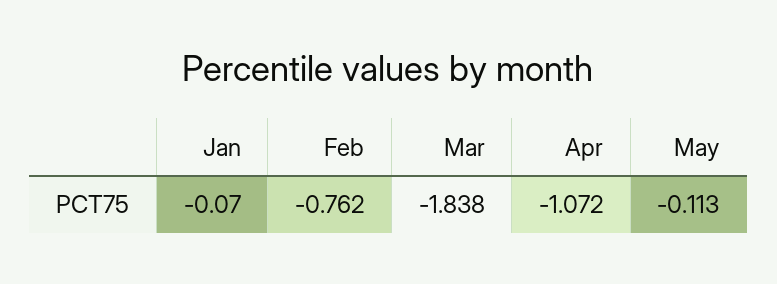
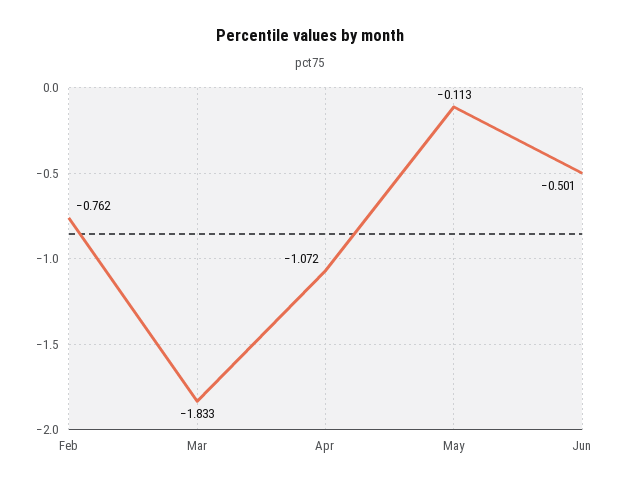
Jan: -0.07 -> none
Mar: -1.838 -> -1.833
Jun: none -> -0.501

